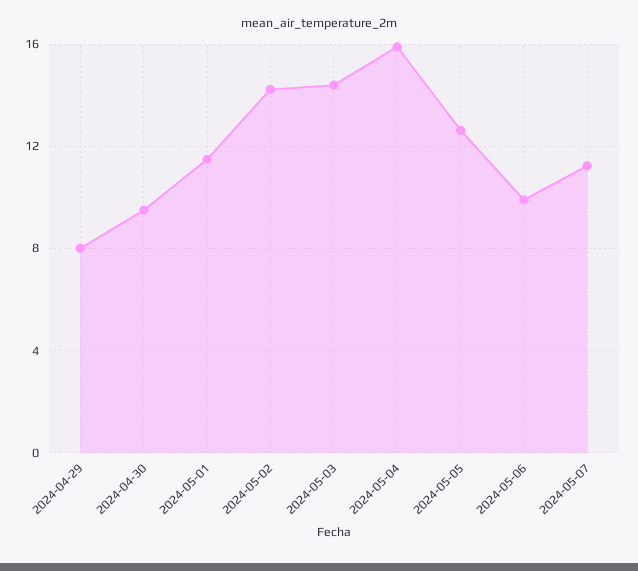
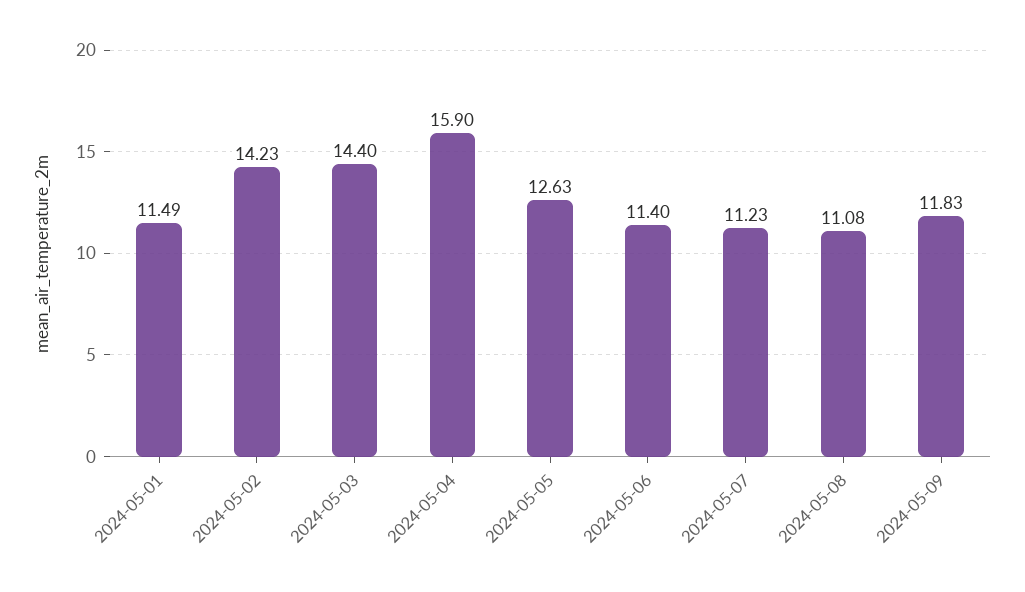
2024-04-29: 8 -> none
2024-04-30: 9.5 -> none
2024-05-06: 10 -> 11.4
2024-05-08: none -> 11.08
2024-05-09: none -> 11.83

